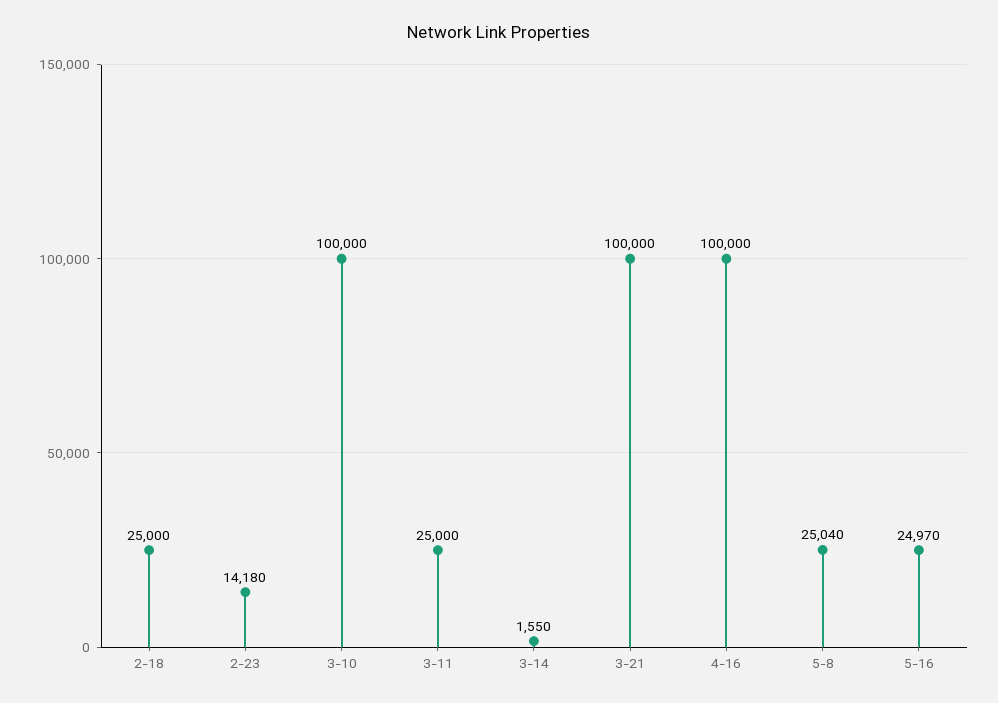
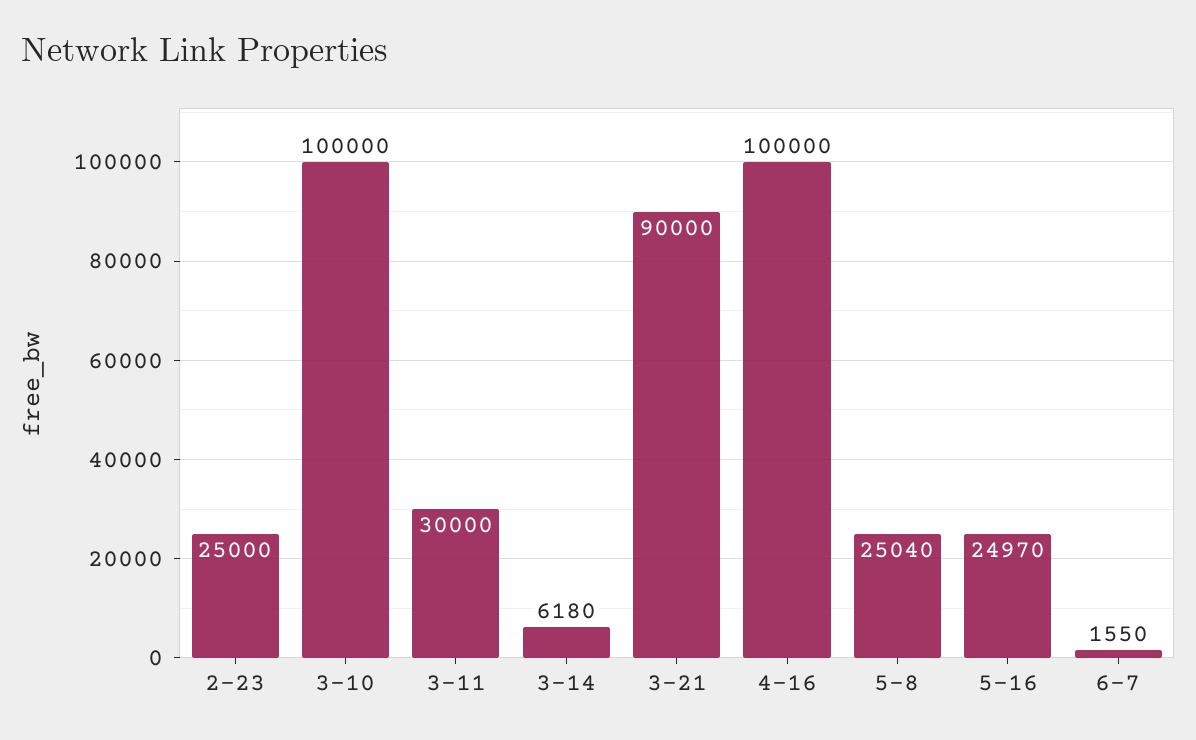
2-18: 25000 -> none
2-23: 14180 -> 25000
3-11: 25000 -> 30000
3-14: 1550 -> 6180
3-21: 100000 -> 90000
6-7: none -> 1550

